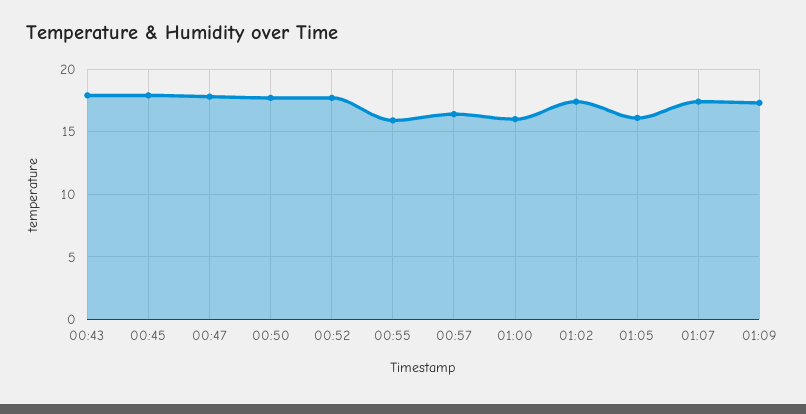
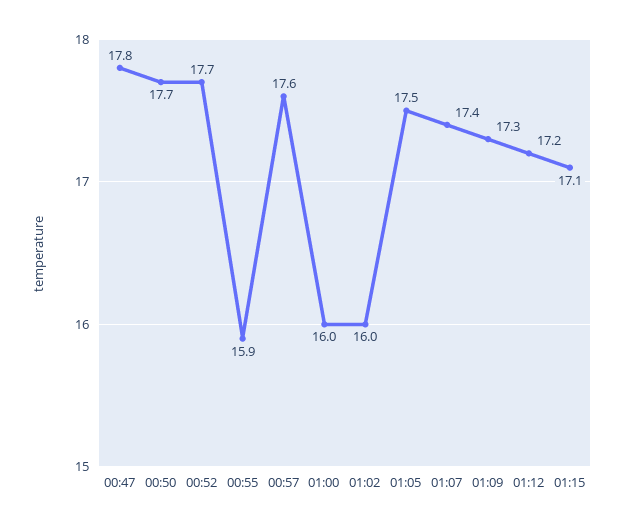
00:43: 18 -> none
00:45: 18 -> none
00:57: 16.5 -> 17.6
01:02: 17.5 -> 16
01:05: 16 -> 17.5
01:12: none -> 17.2
01:15: none -> 17.1

